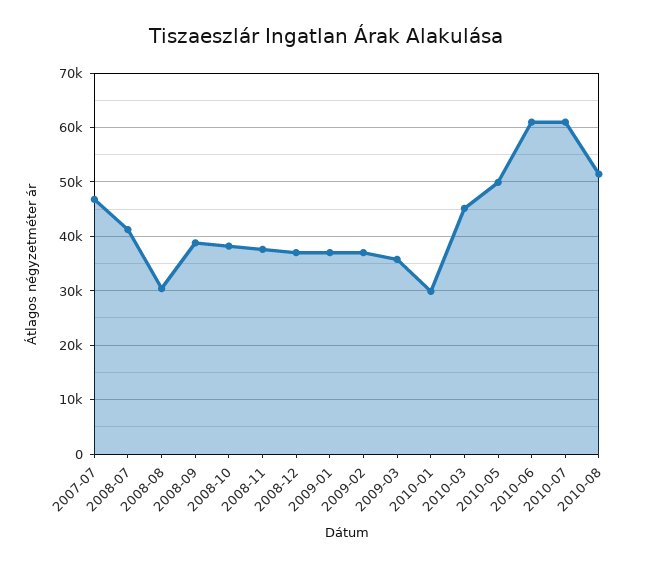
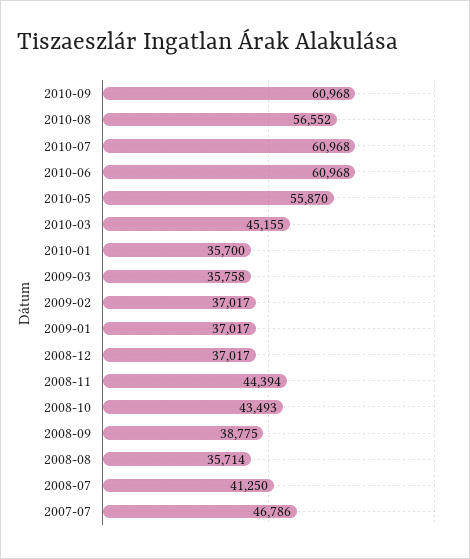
2008-08: 30000 -> 35714
2008-10: 38000 -> 43493
2008-11: 38000 -> 44394
2010-01: 30000 -> 35700
2010-05: 50000 -> 55870
2010-08: 52000 -> 56552
2010-09: none -> 60968

